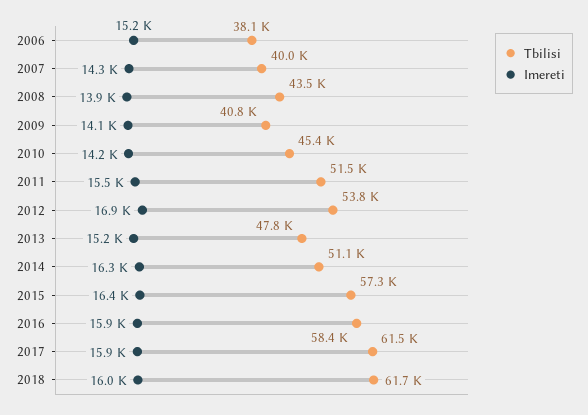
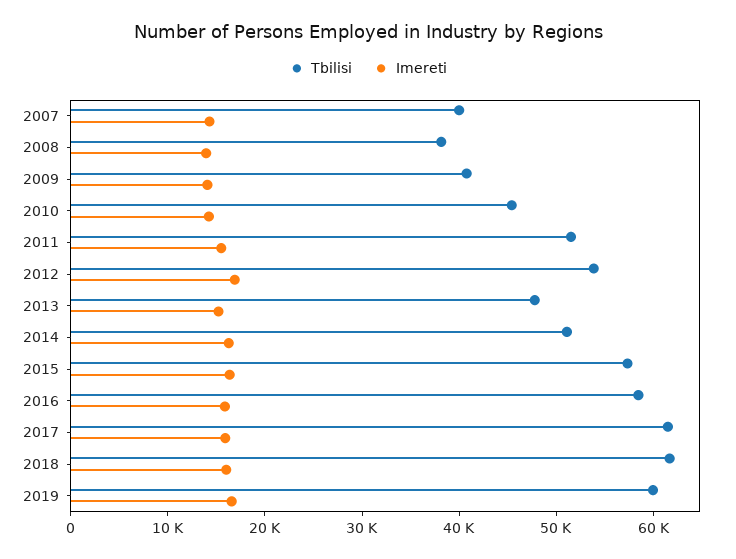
Tbilisi, 2006: 38100 -> none
Imereti, 2006: 15200 -> none
Tbilisi, 2008: 43500 -> 38000
Tbilisi, 2019: none -> 60000
Imereti, 2019: none -> 16000

